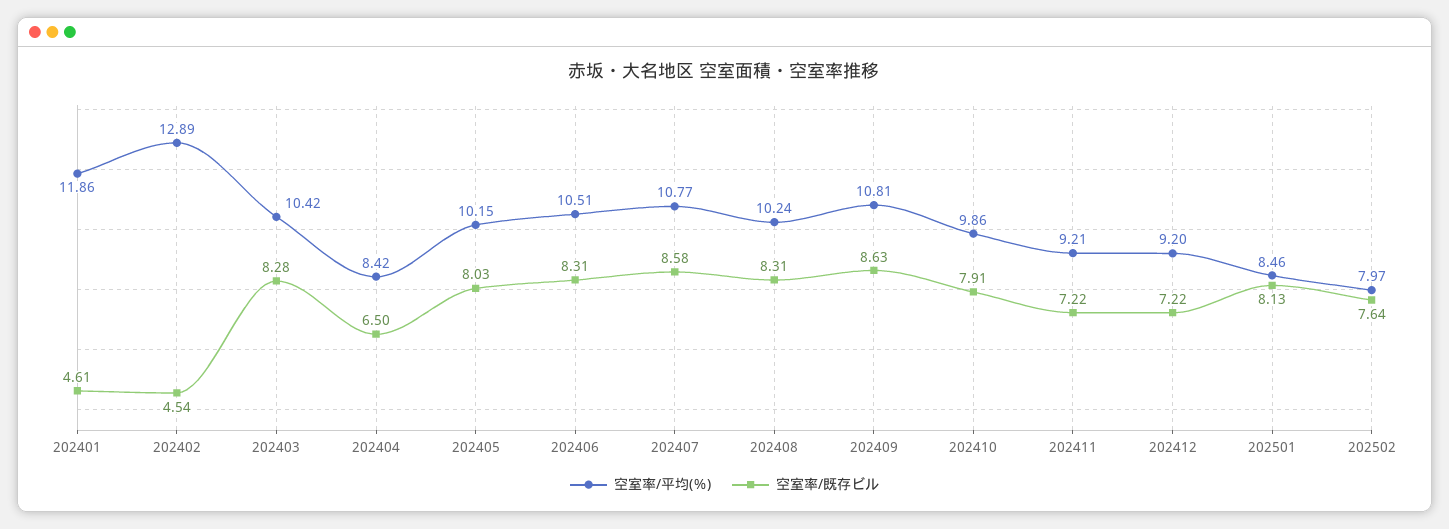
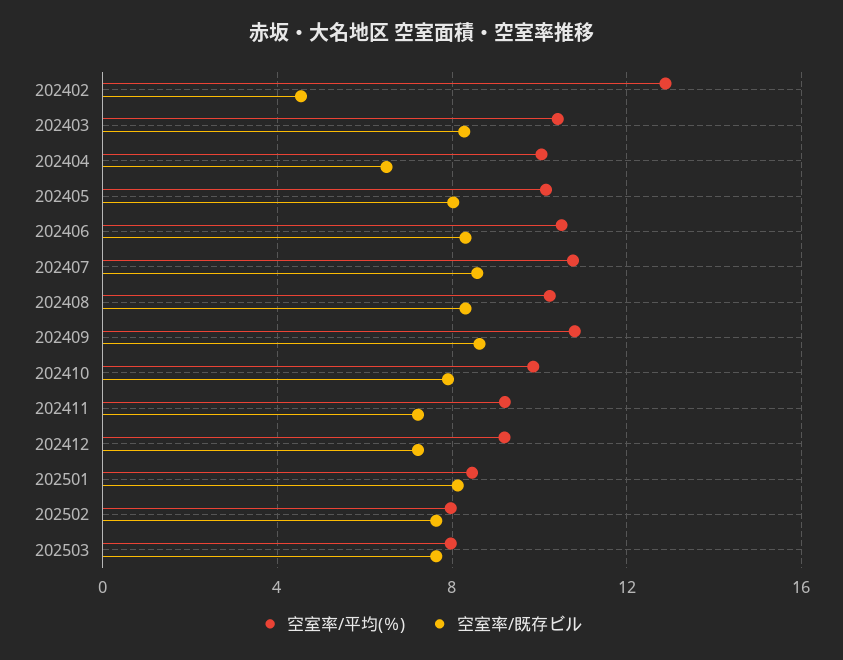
空室率/平均(％), 202401: 11.86 -> none
空室率/既存ビル, 202401: 4.61 -> none
空室率/平均(％), 202404: 8.42 -> 10
空室率/平均(％), 202503: none -> 8
空室率/既存ビル, 202503: none -> 7.5

